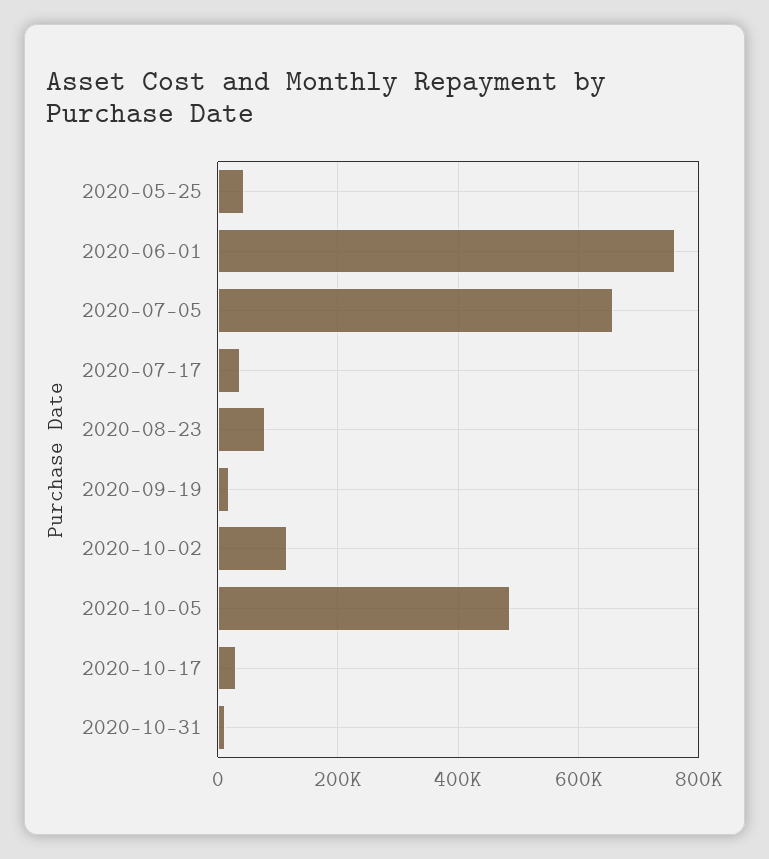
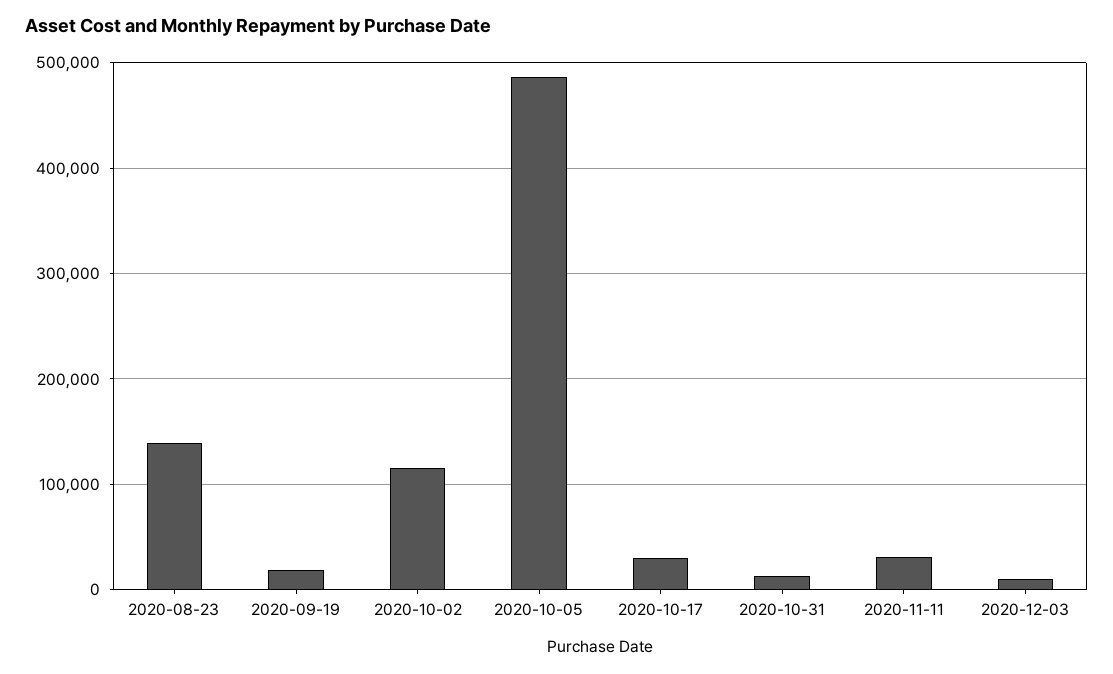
2020-05-25: 40000 -> none
2020-06-01: 760000 -> none
2020-07-05: 660000 -> none
2020-07-17: 40000 -> none
2020-08-23: 80000 -> 140000
2020-11-11: none -> 30000
2020-12-03: none -> 10000

